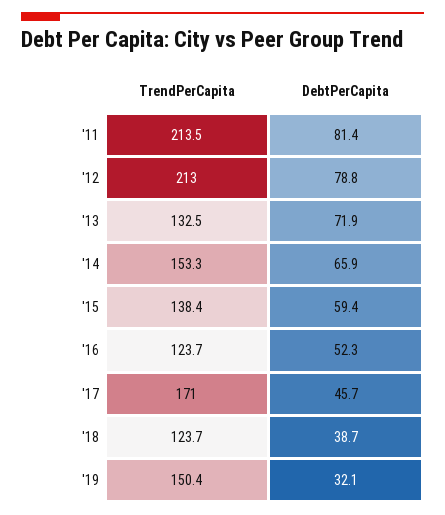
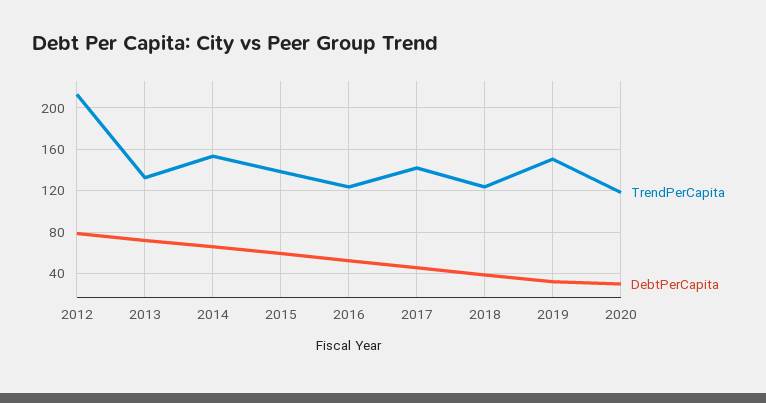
TrendPerCapita, '11: 213.5 -> none
DebtPerCapita, '11: 81.4 -> none
TrendPerCapita, '17: 171 -> 140
TrendPerCapita, 2020: none -> 120
DebtPerCapita, 2020: none -> 30

